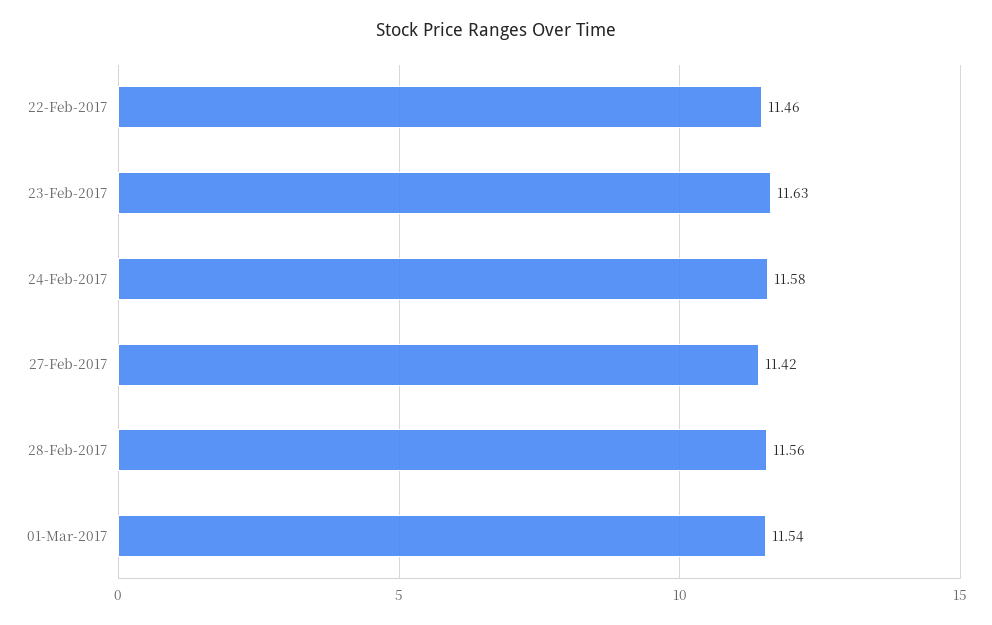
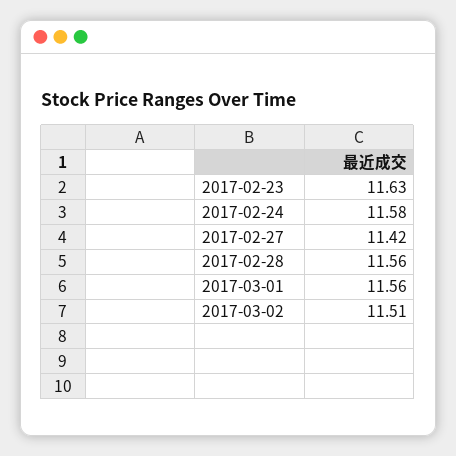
22-Feb-2017: 11.46 -> none
01-Mar-2017: 11.54 -> 11.56
2017-03-02: none -> 11.51

